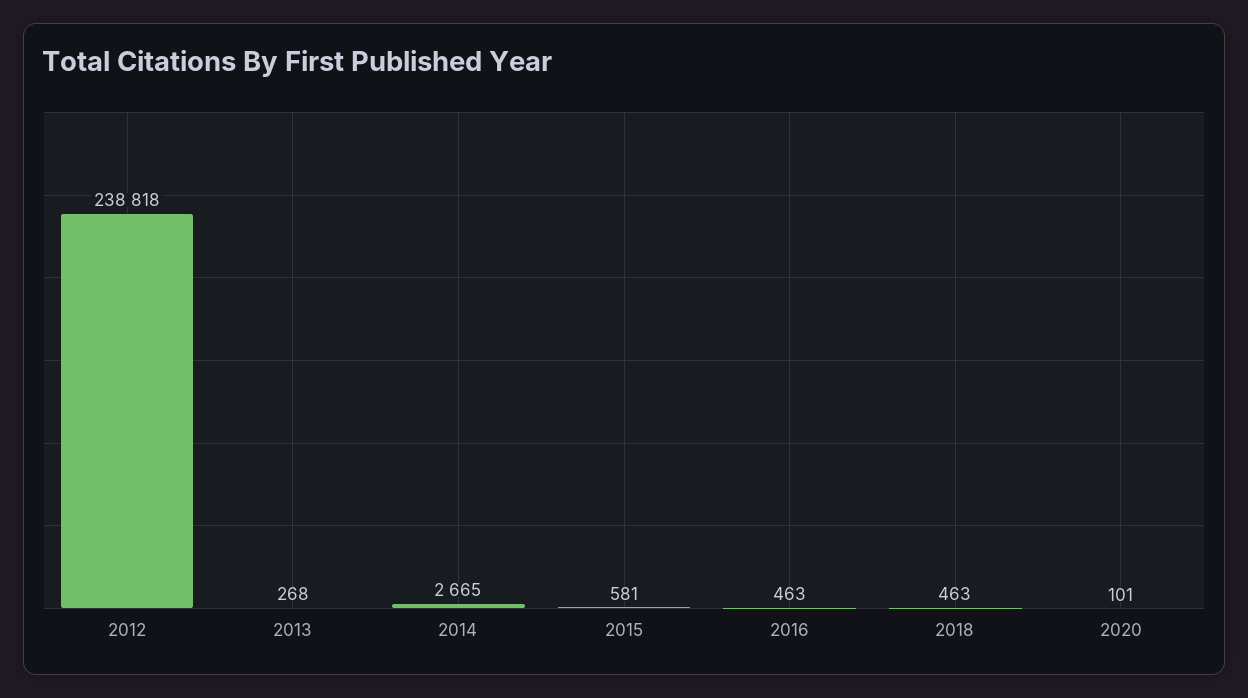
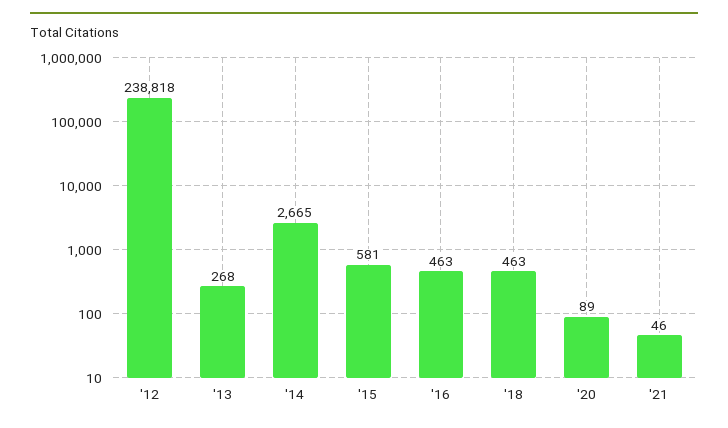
2020: 101 -> 89
'21: none -> 46

